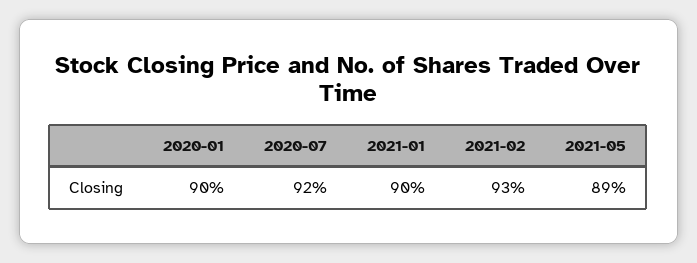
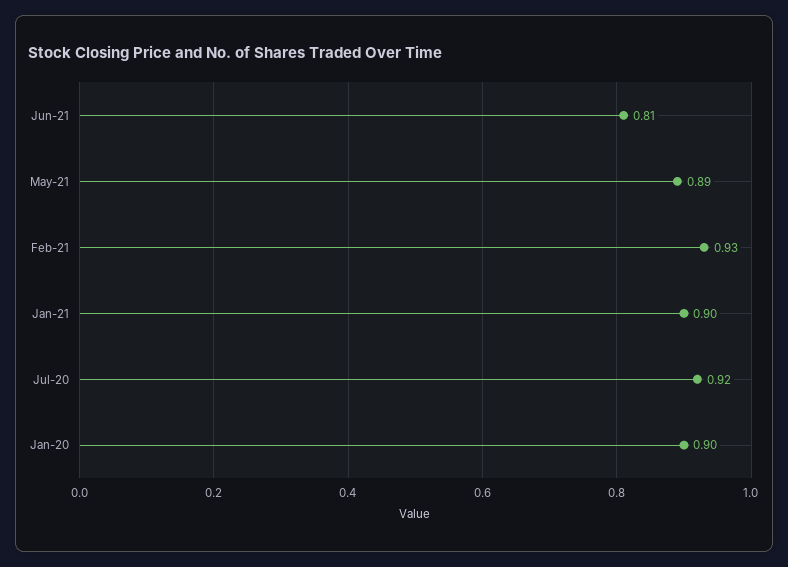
Jun-21: none -> 0.81

